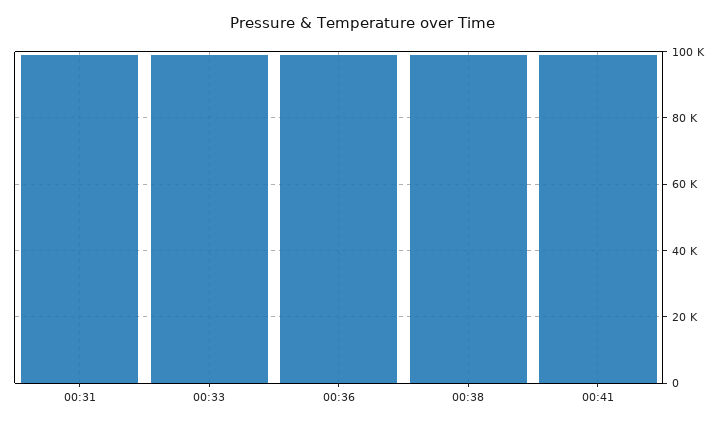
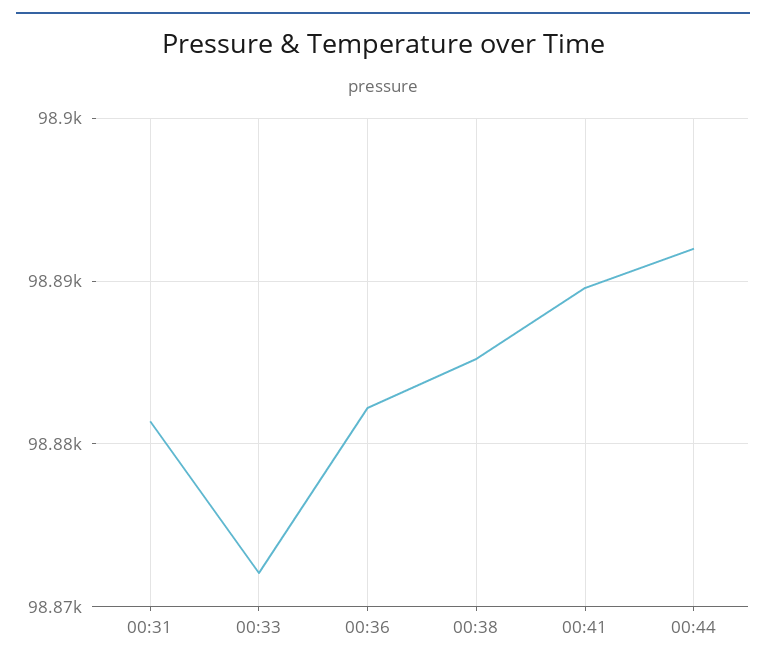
00:44: none -> 98892

